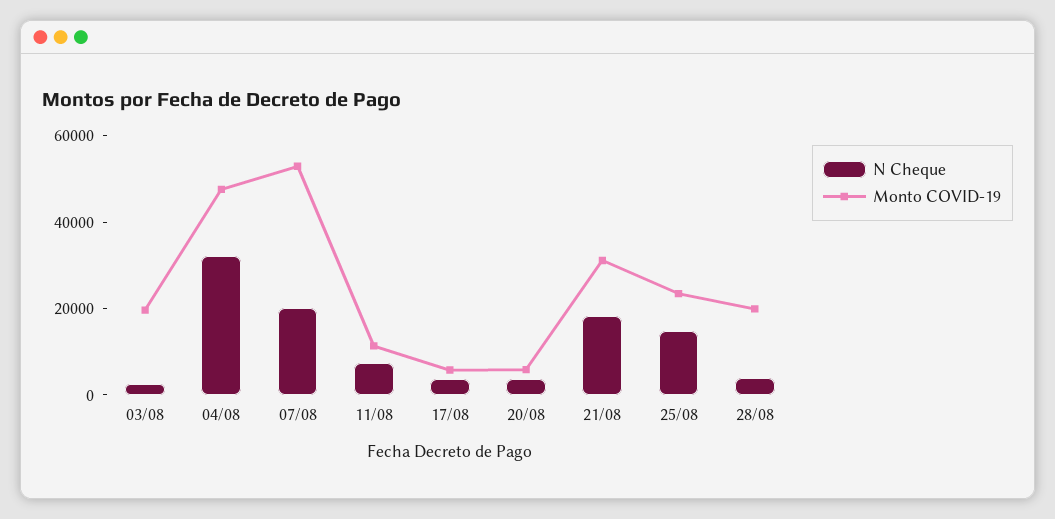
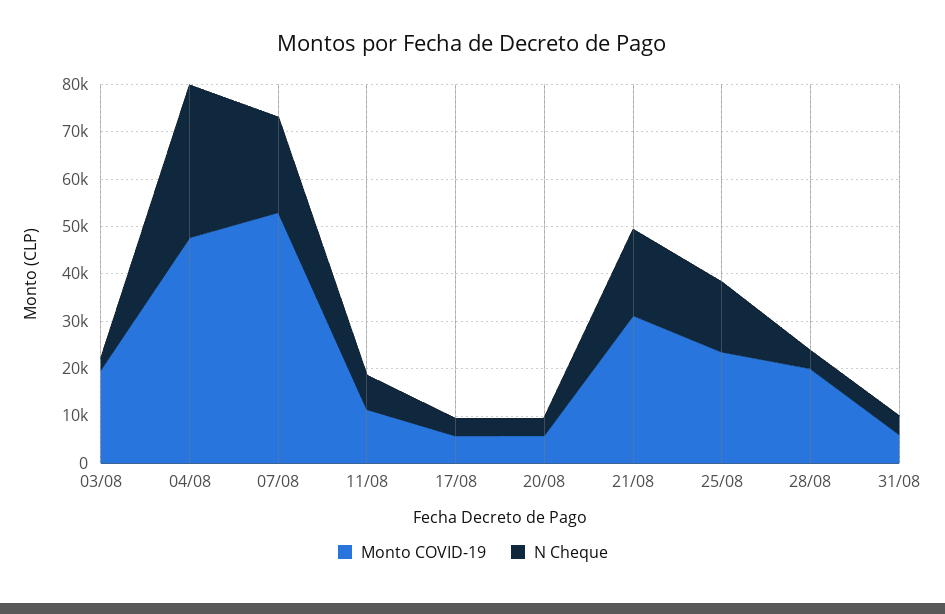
Monto COVID-19, 31/08: none -> 6000
N Cheque, 31/08: none -> 4000

